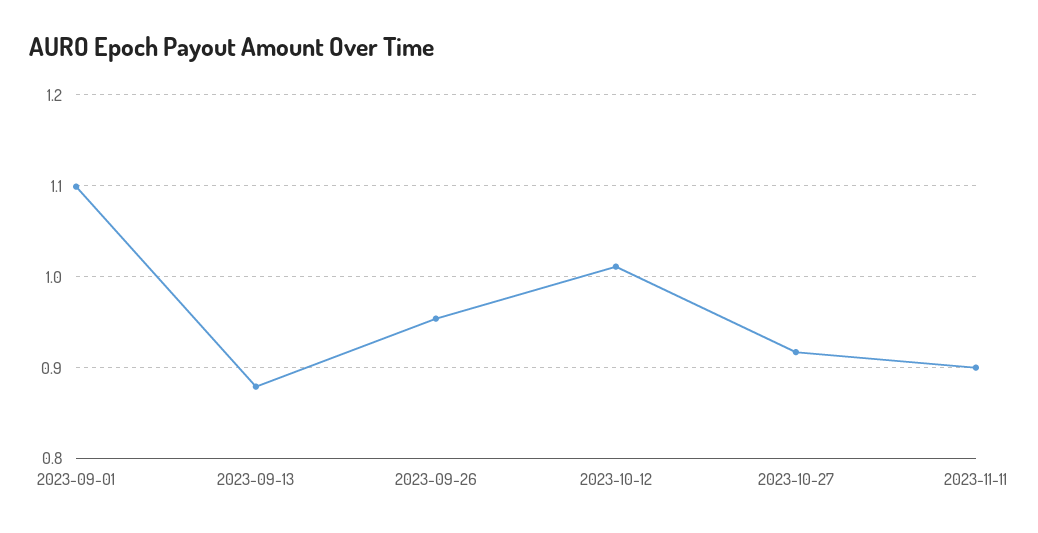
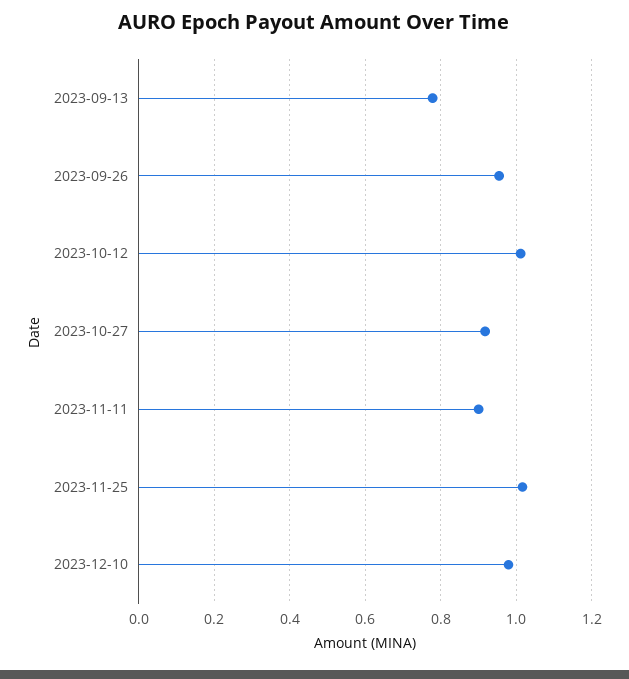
2023-09-01: 1.1 -> none
2023-09-13: 0.88 -> 0.78
2023-11-25: none -> 1.02
2023-12-10: none -> 0.98

